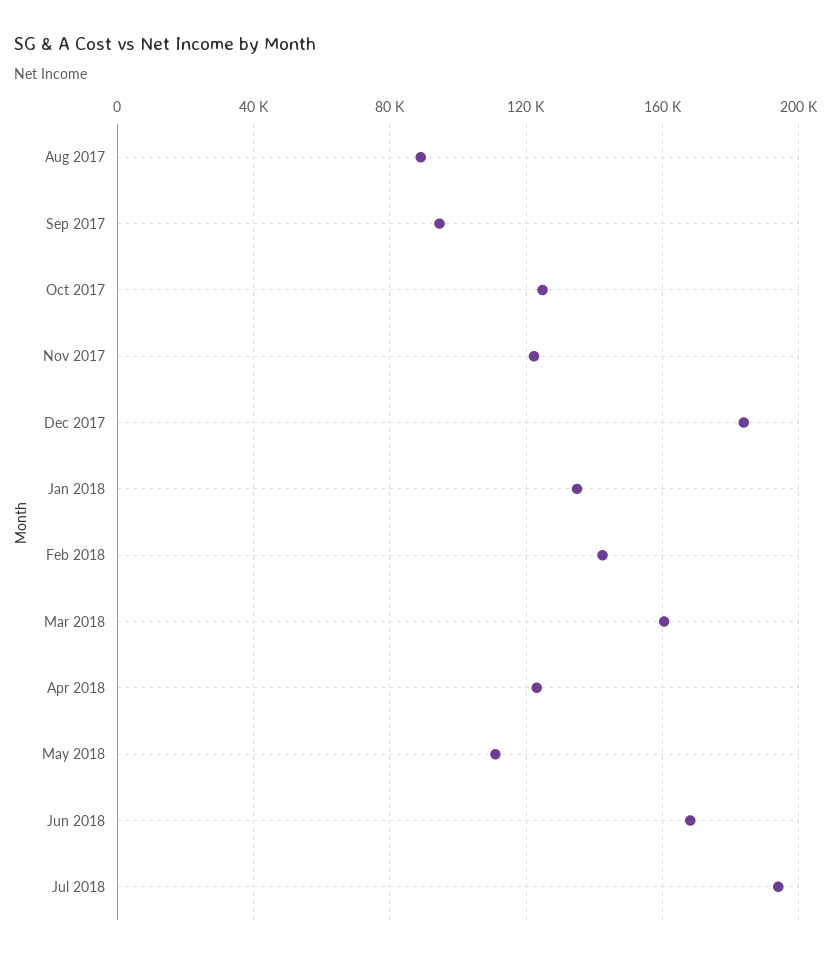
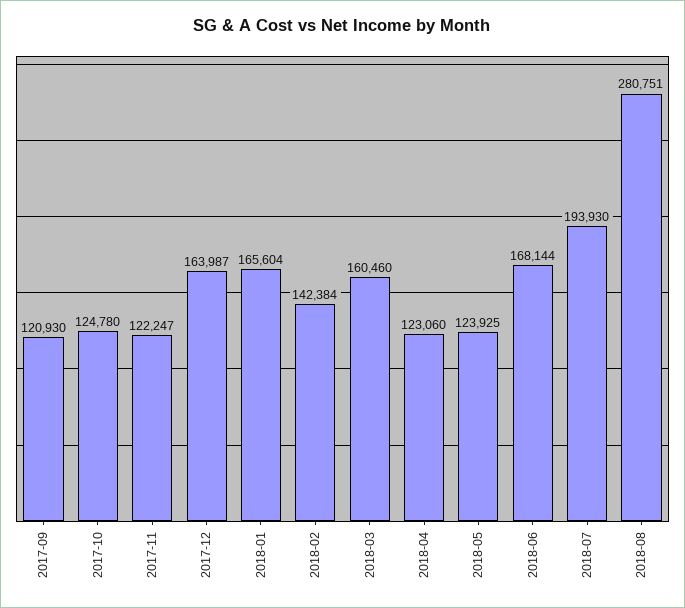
Aug 2017: 90000 -> none
Sep 2017: 95000 -> 120930
Dec 2017: 185000 -> 163987
Jan 2018: 135000 -> 165604
May 2018: 110000 -> 123925
2018-08: none -> 280751

